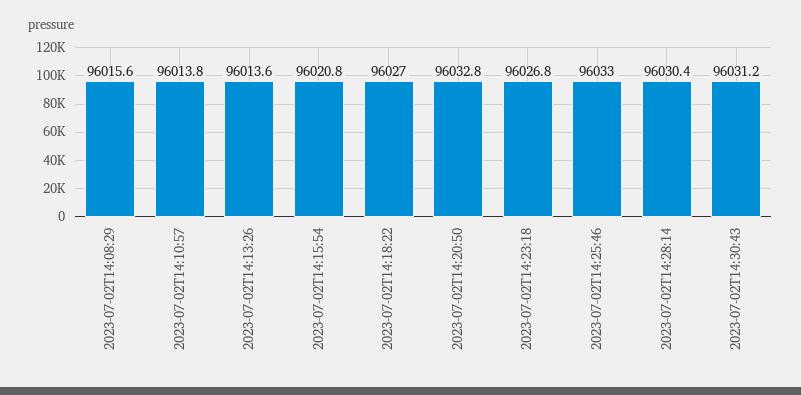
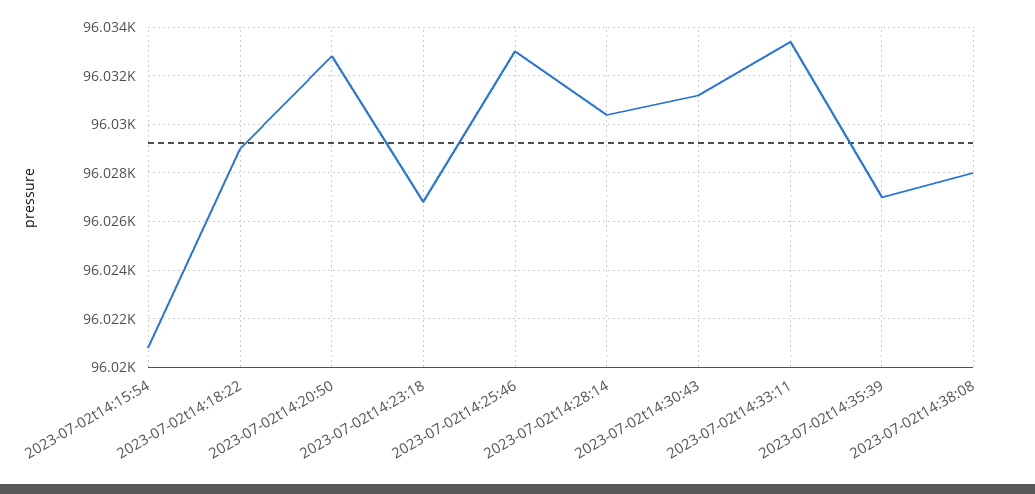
2023-07-02T14:08:29: 96015.6 -> none
2023-07-02T14:10:57: 96013.8 -> none
2023-07-02T14:13:26: 96013.6 -> none
2023-07-02T14:18:22: 96027 -> 96029
2023-07-02t14:33:11: none -> 96033.5
2023-07-02t14:35:39: none -> 96027
2023-07-02t14:38:08: none -> 96028

